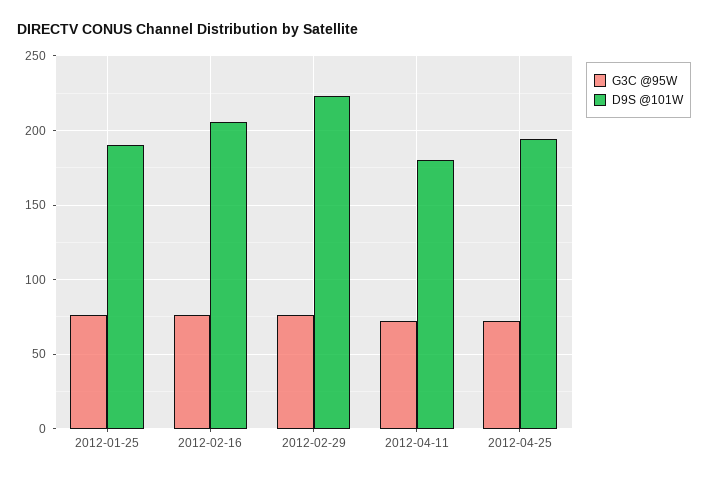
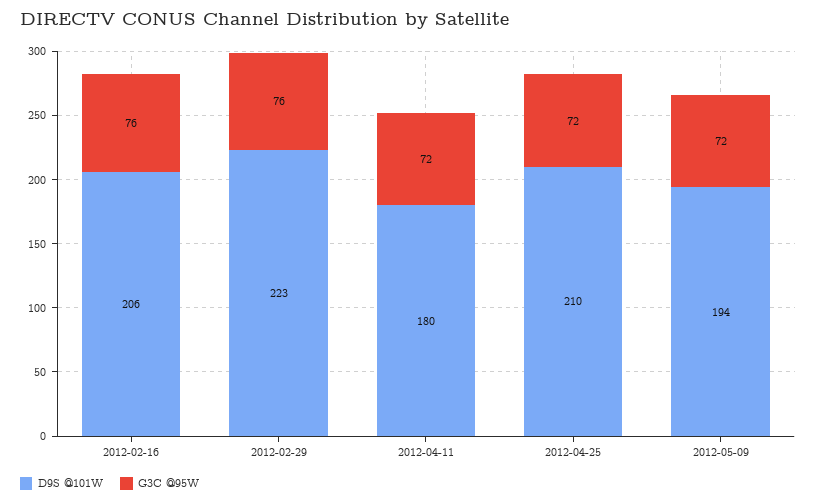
G3C @95W, 2012-01-25: 75 -> none
D9S @101W, 2012-01-25: 190 -> none
D9S @101W, 2012-04-25: 195 -> 210
D9S @101W, 2012-05-09: none -> 194
G3C @95W, 2012-05-09: none -> 72

